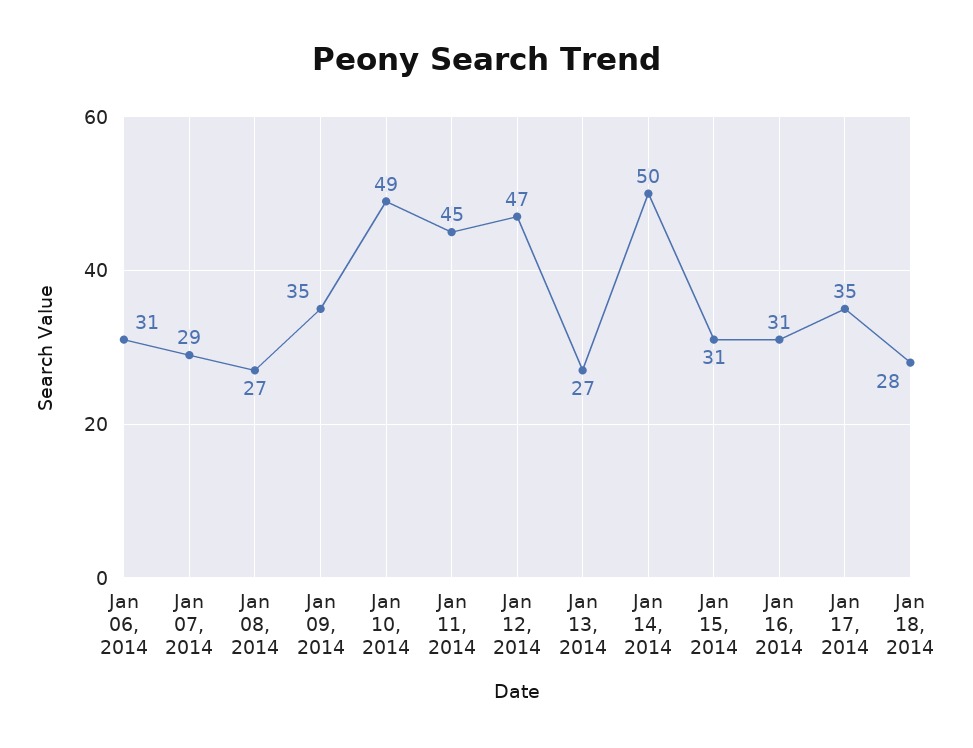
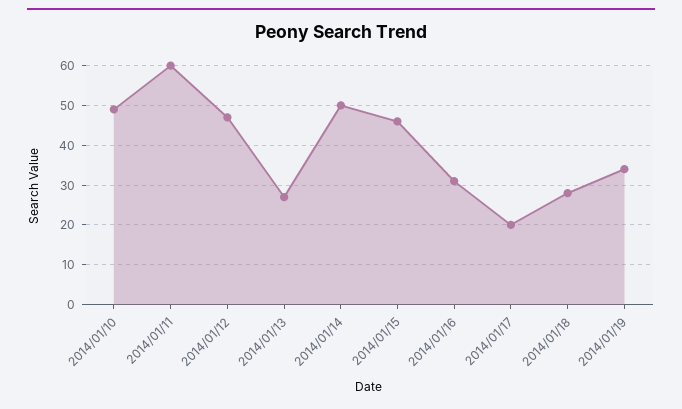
Jan 06, 2014: 31 -> none
Jan 07, 2014: 29 -> none
Jan 08, 2014: 27 -> none
Jan 09, 2014: 35 -> none
Jan 11, 2014: 45 -> 60
Jan 15, 2014: 31 -> 45
Jan 17, 2014: 35 -> 20
2014/01/19: none -> 35

